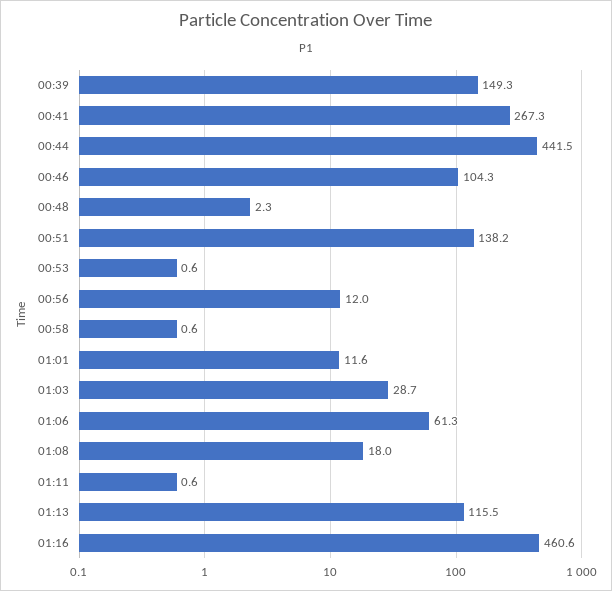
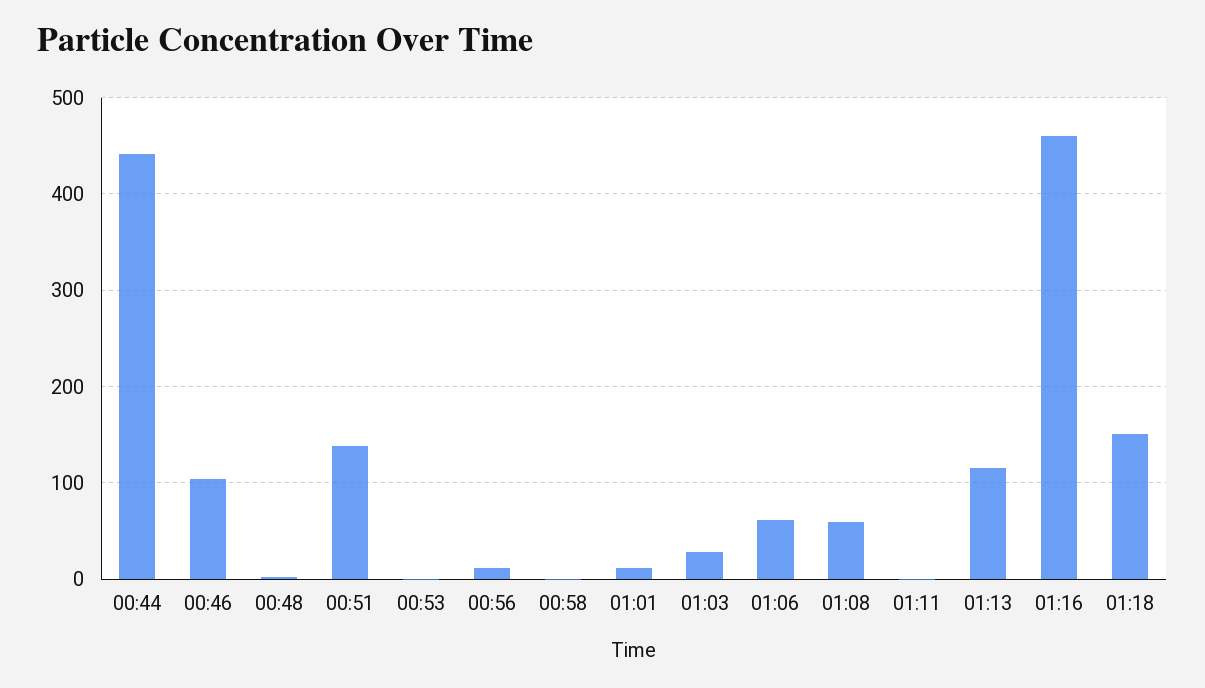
00:39: 149.3 -> none
00:41: 267.3 -> none
01:08: 18 -> 60
01:18: none -> 150

